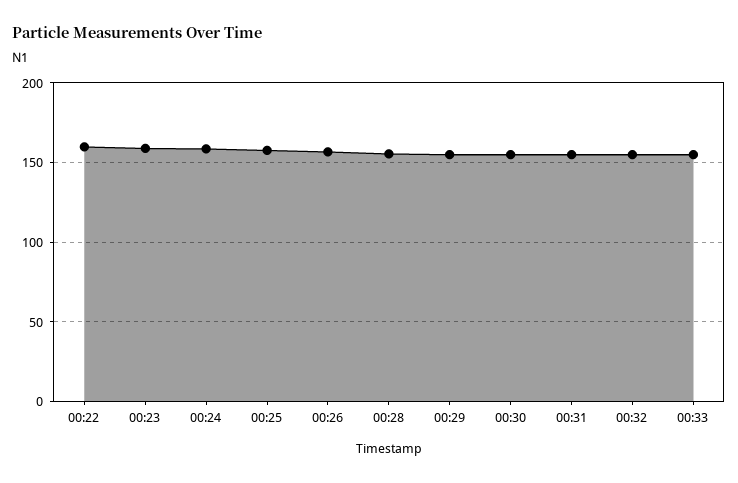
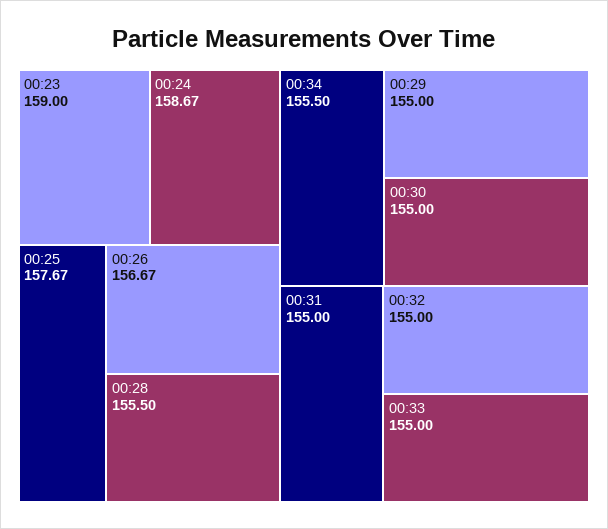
00:22: 160 -> none
00:34: none -> 155.5

